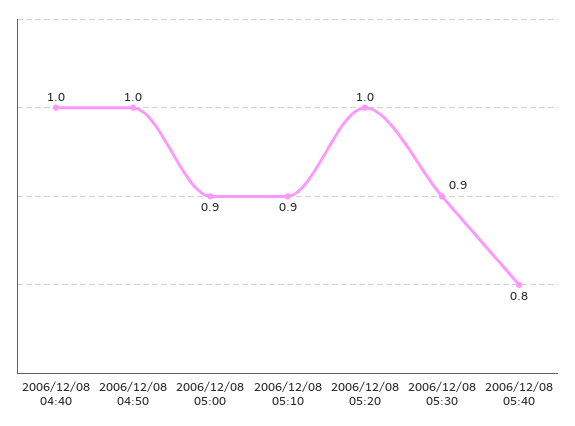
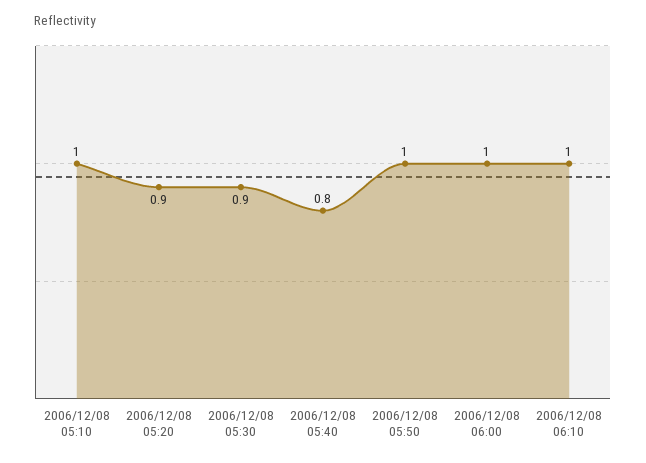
2006/12/08 04:40: 1 -> none
2006/12/08 04:50: 1 -> none
2006/12/08 05:00: 0.9 -> none
2006/12/08 05:10: 0.9 -> 1
2006/12/08 05:20: 1 -> 0.9
2006/12/08 05:50: none -> 1
2006/12/08 06:00: none -> 1
2006/12/08 06:10: none -> 1

